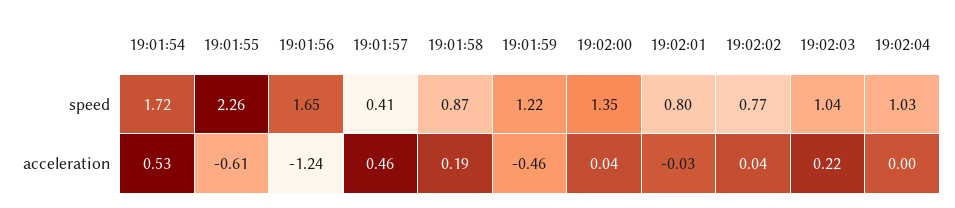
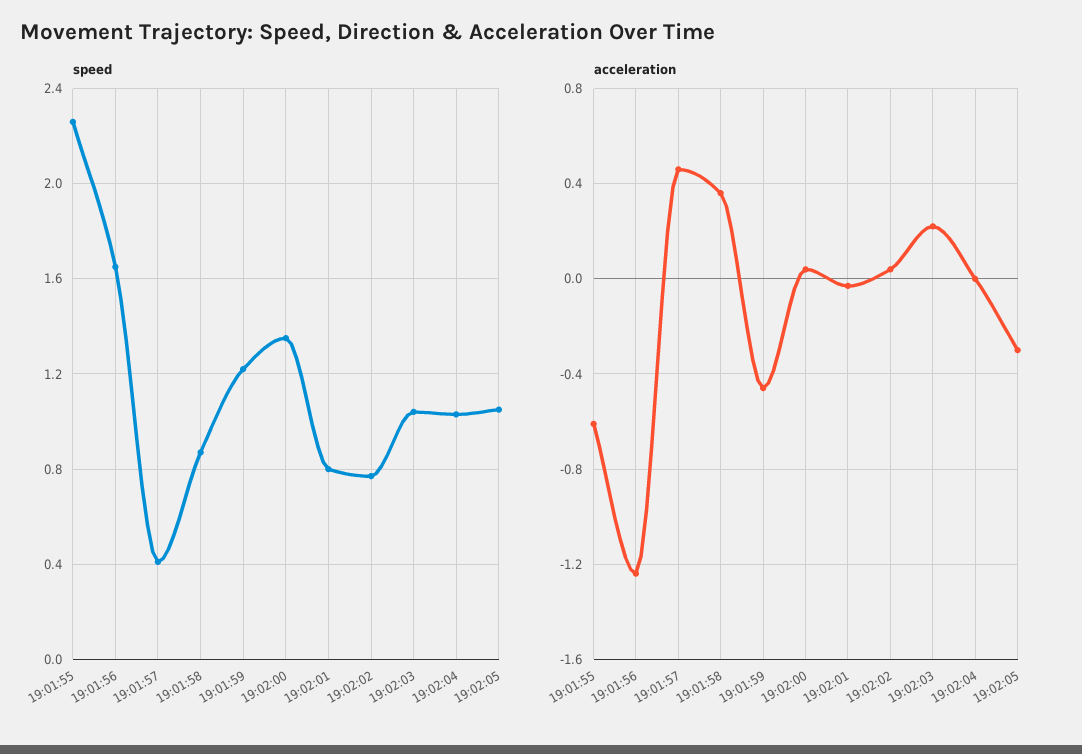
speed, 19:01:54: 1.72 -> none
acceleration, 19:01:54: 0.53 -> none
acceleration, 19:01:58: 0.19 -> 0.35
speed, 19:02:05: none -> 1.05
acceleration, 19:02:05: none -> -0.3

